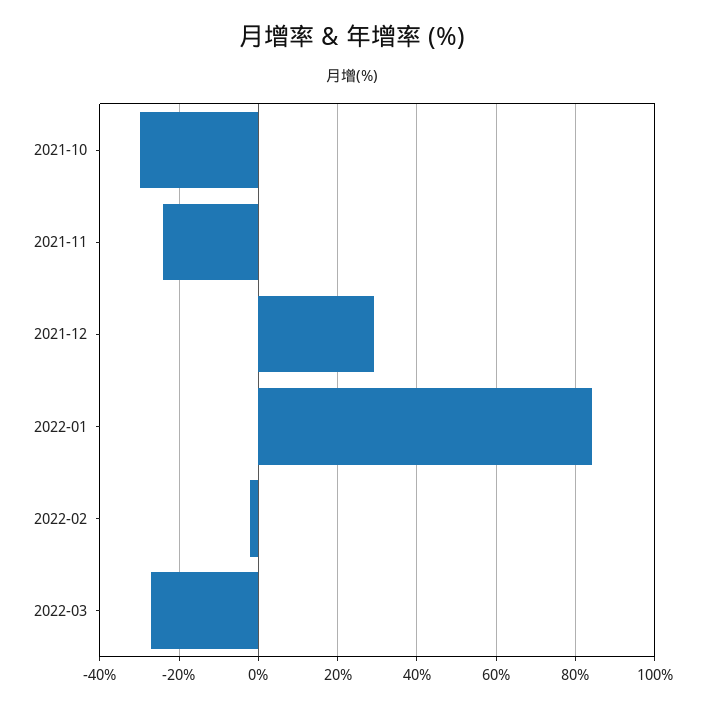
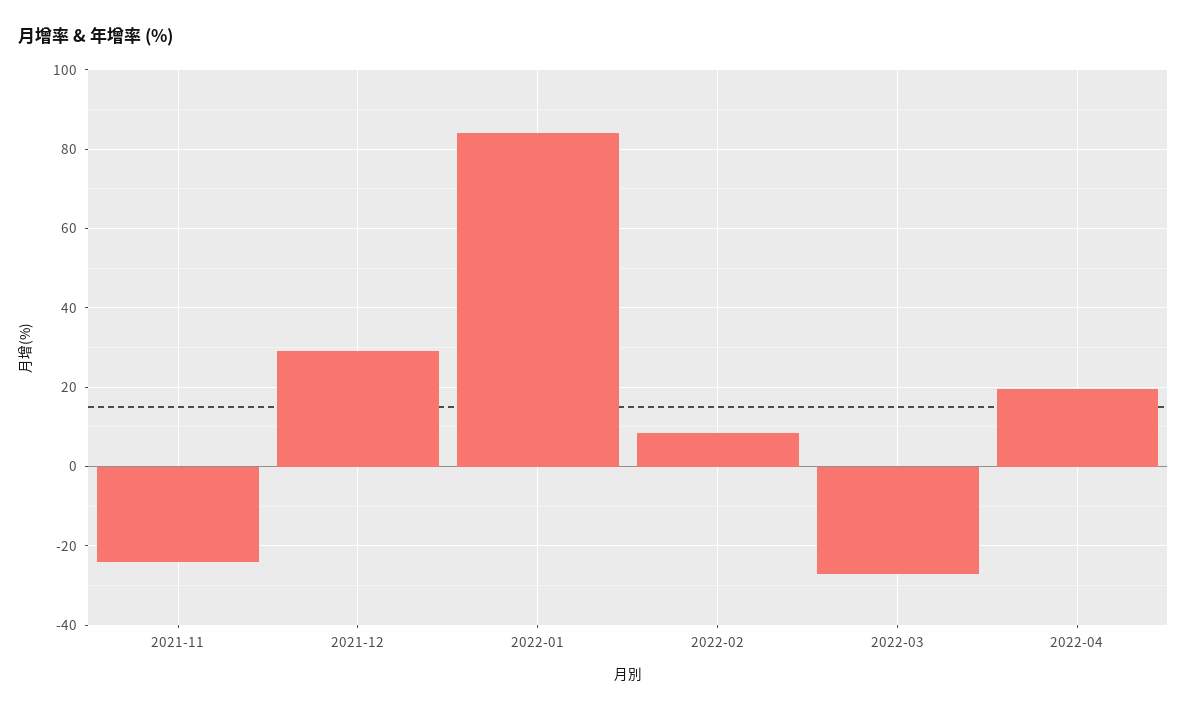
2021-10: -30 -> none
2022-02: -2 -> 8
2022-04: none -> 20

